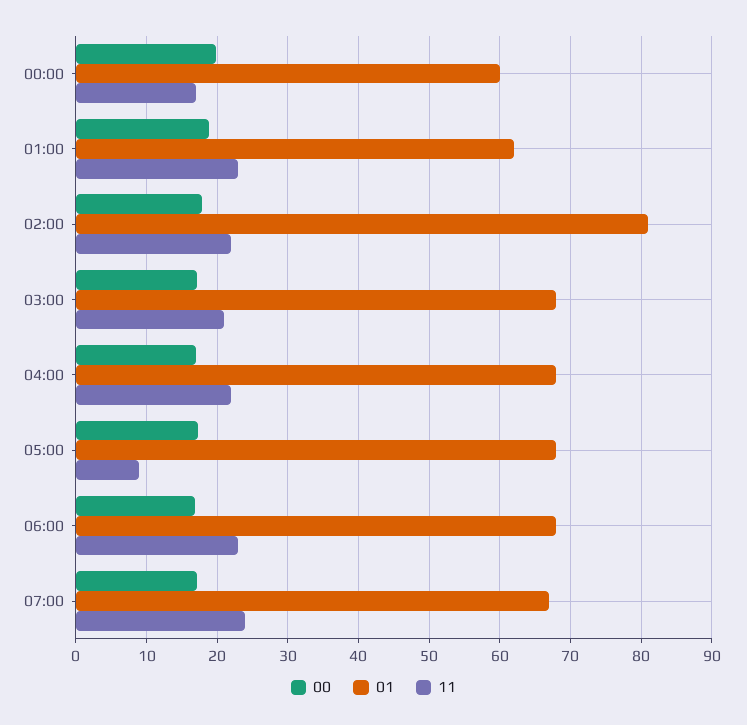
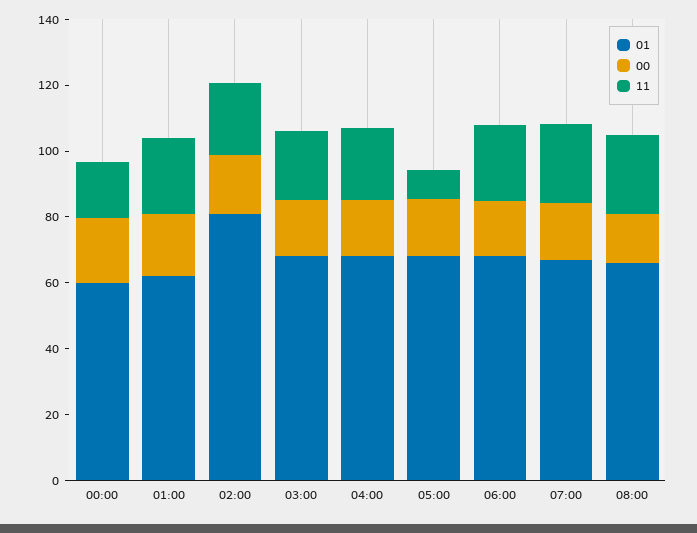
01, 08:00: none -> 65
00, 08:00: none -> 15
11, 08:00: none -> 25

